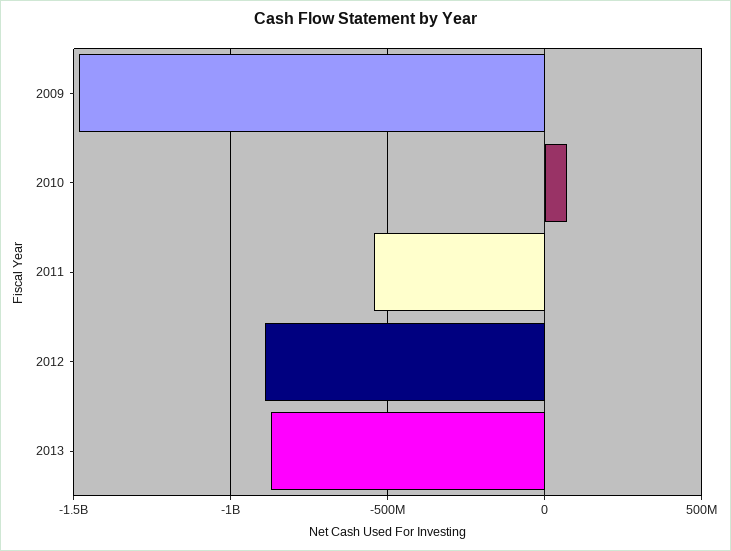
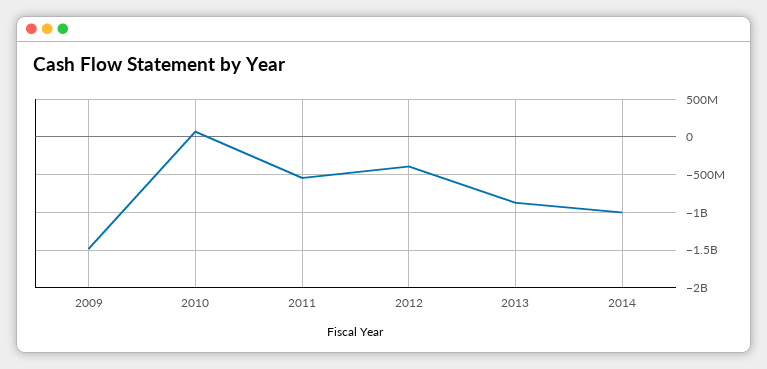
2012: -900000000 -> -400000000
2014: none -> -1000000000

